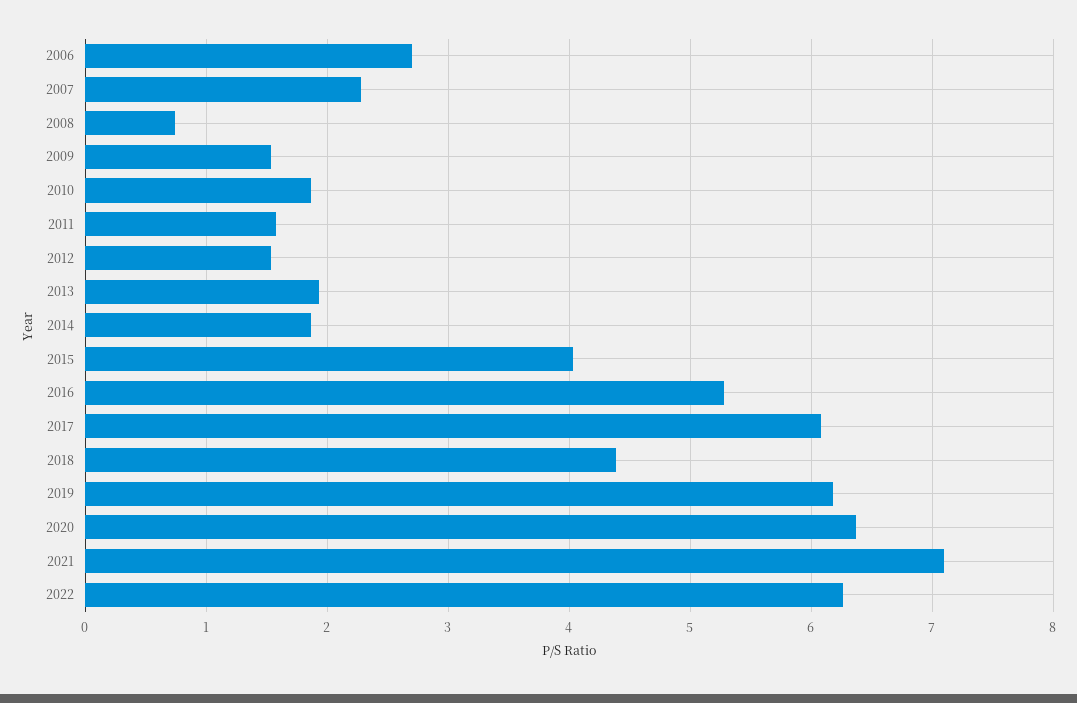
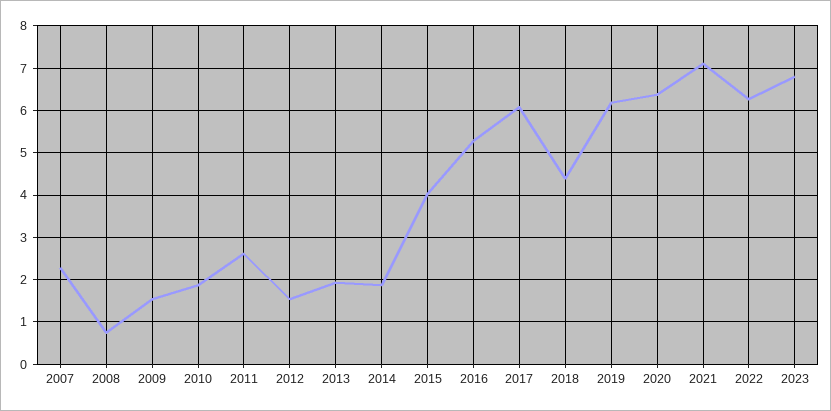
2006: 2.7 -> none
2011: 1.6 -> 2.6
2023: none -> 6.8

